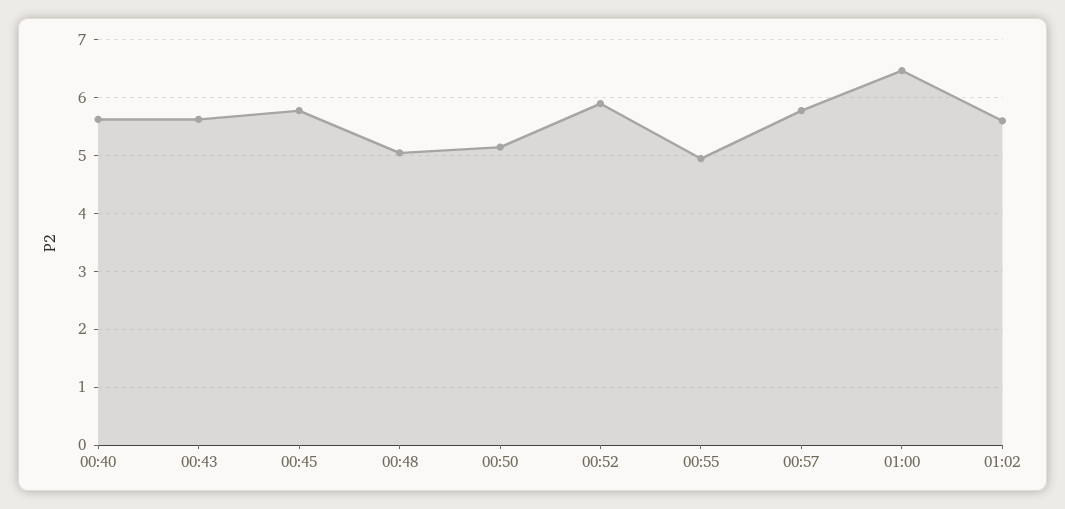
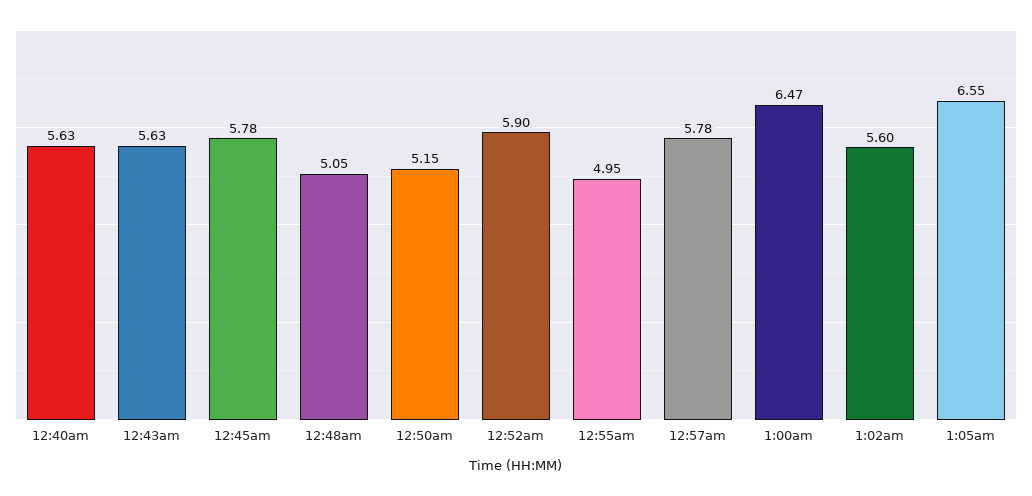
1:05am: none -> 6.55

